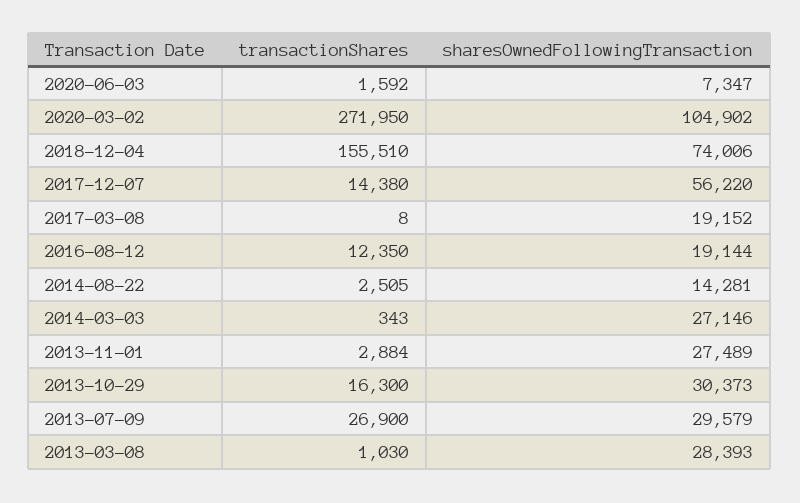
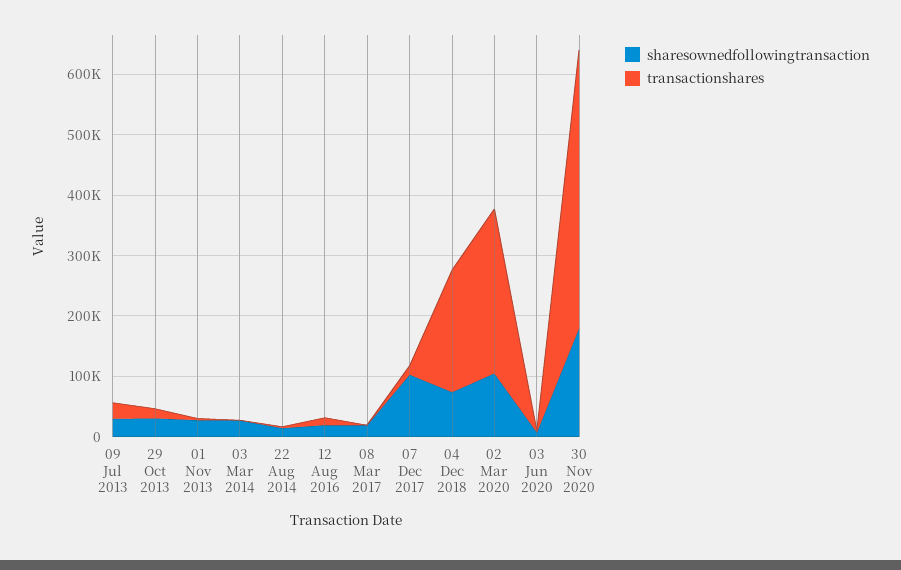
transactionShares, 2018-12-04: 155510 -> 200000
sharesOwnedFollowingTransaction, 2017-12-07: 56220 -> 100000
transactionShares, 2013-03-08: 1030 -> none
sharesOwnedFollowingTransaction, 2013-03-08: 28393 -> none
sharesOwnedFollowingTransaction, 30 Nov 2020: none -> 180000
transactionShares, 30 Nov 2020: none -> 460000

